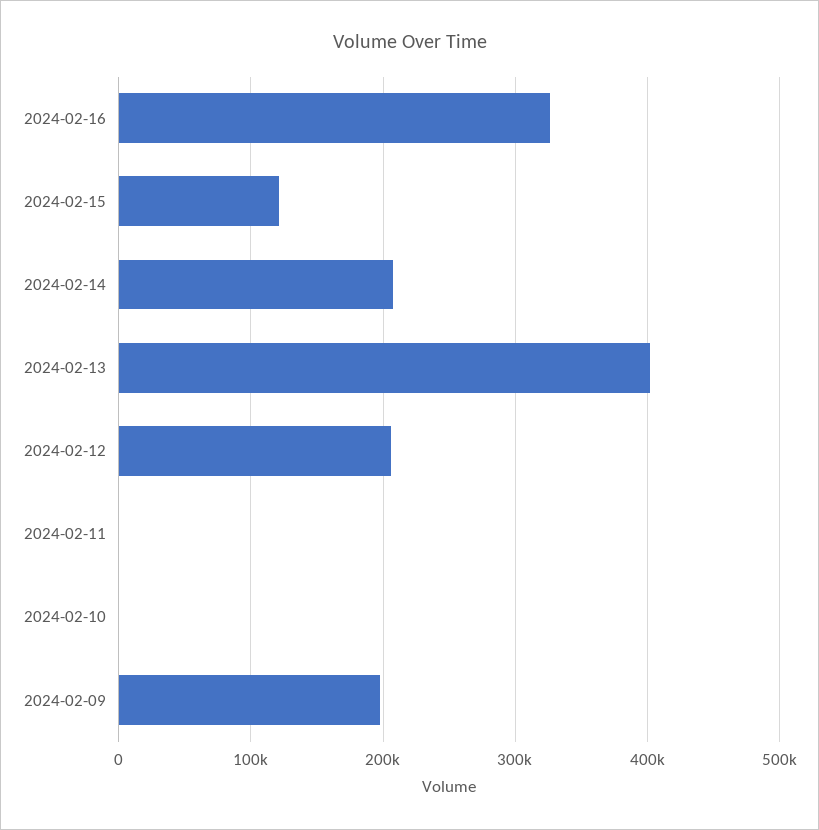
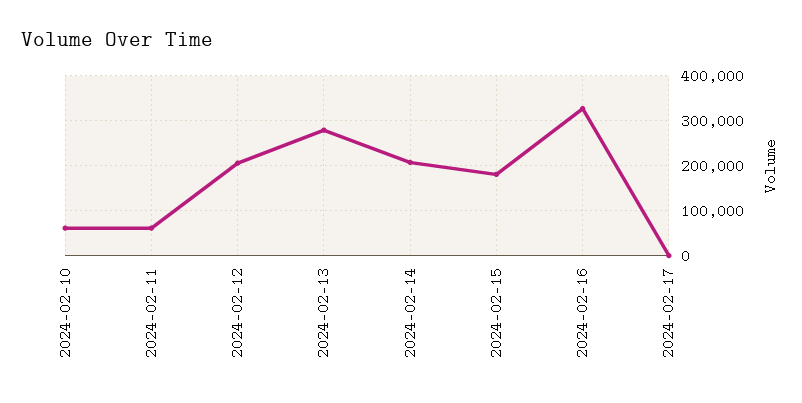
2024-02-15: 120000 -> 180000
2024-02-13: 400000 -> 280000
2024-02-11: 0 -> 60000
2024-02-10: 0 -> 60000
2024-02-09: 200000 -> none
2024-02-17: none -> 0

